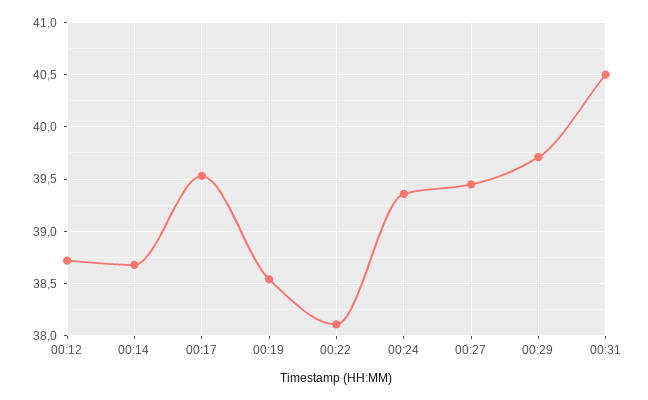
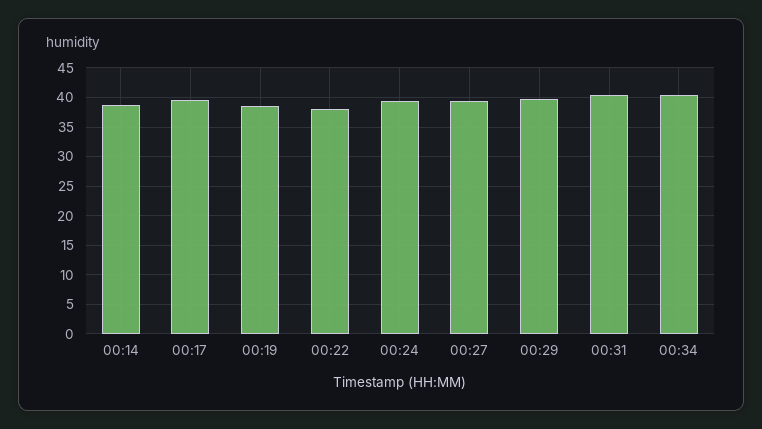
00:12: 38.7 -> none
00:34: none -> 40

